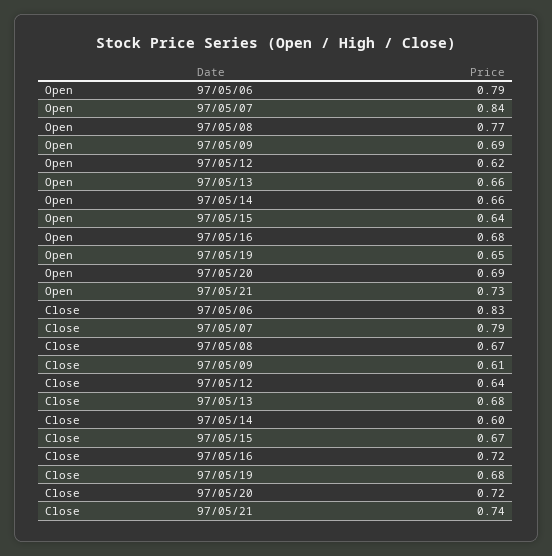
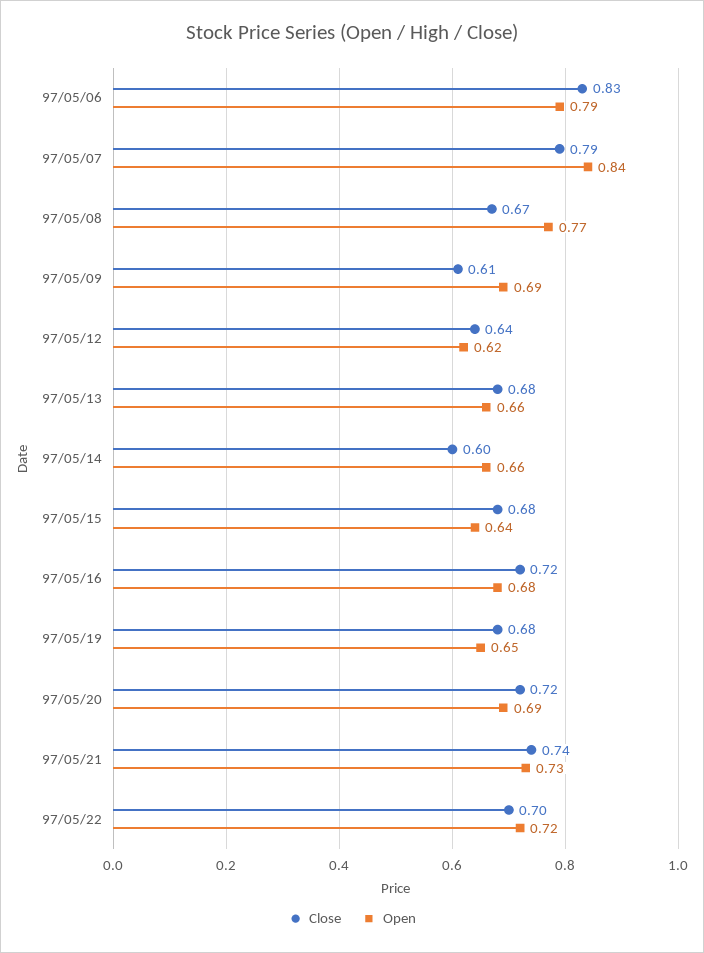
Close, 97/05/15: 0.67 -> 0.68
Close, 97/05/22: none -> 0.7
Open, 97/05/22: none -> 0.72

